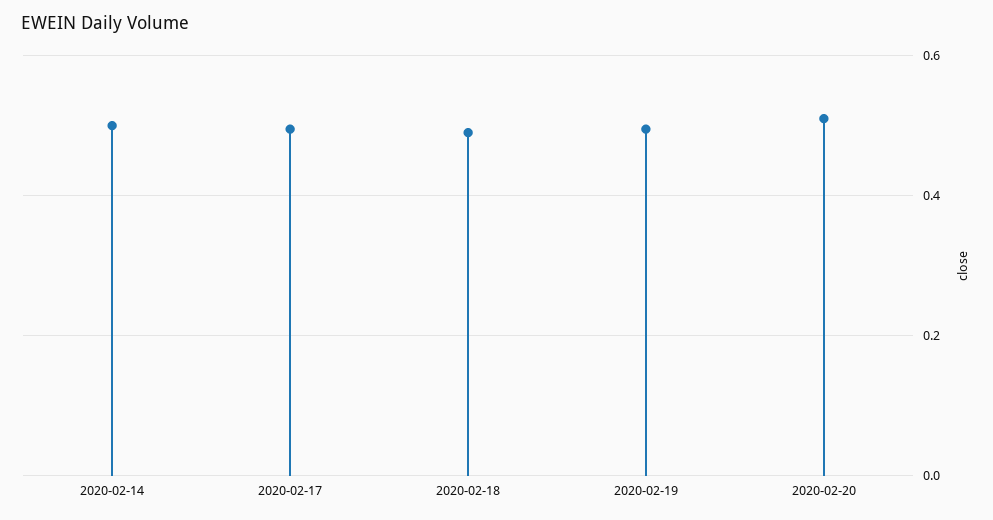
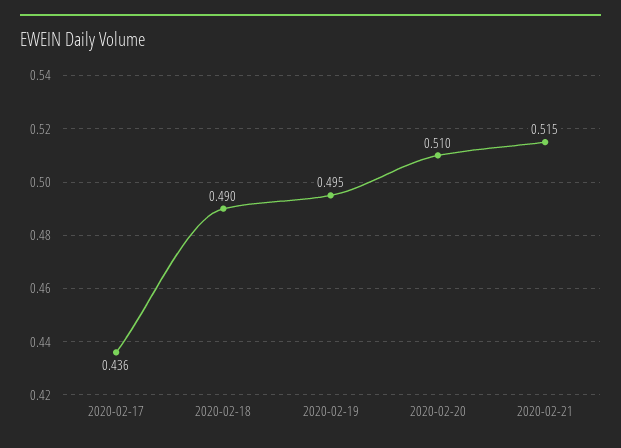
2020-02-14: 0.5 -> none
2020-02-17: 0.5 -> 0.436
2020-02-21: none -> 0.515

